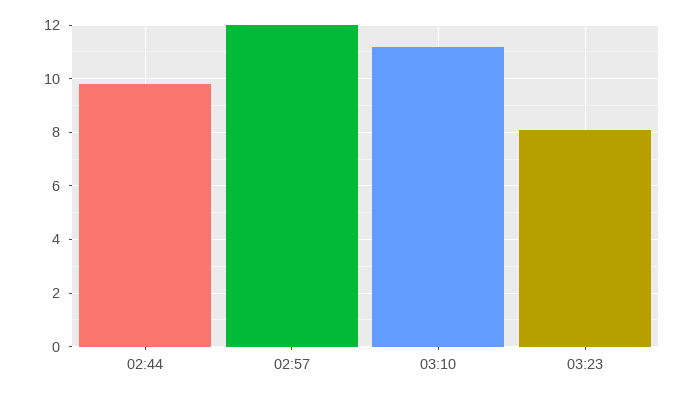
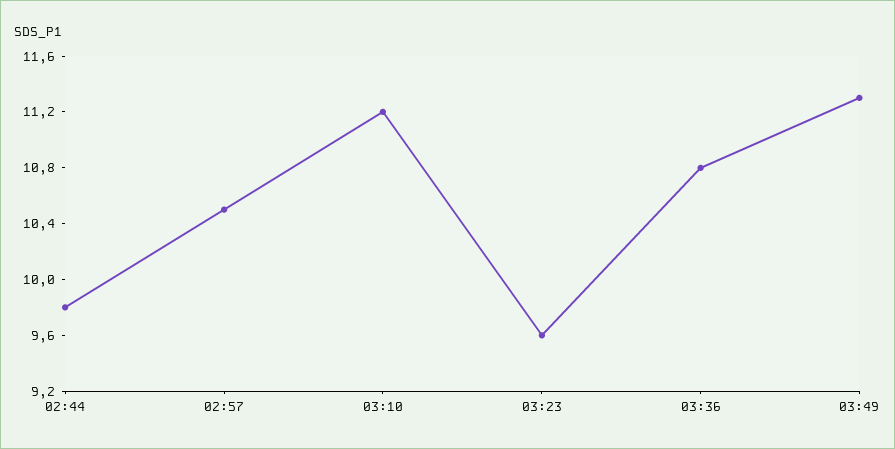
02:57: 12 -> 10.5
03:23: 8 -> 9.6
03:36: none -> 10.8
03:49: none -> 11.3

